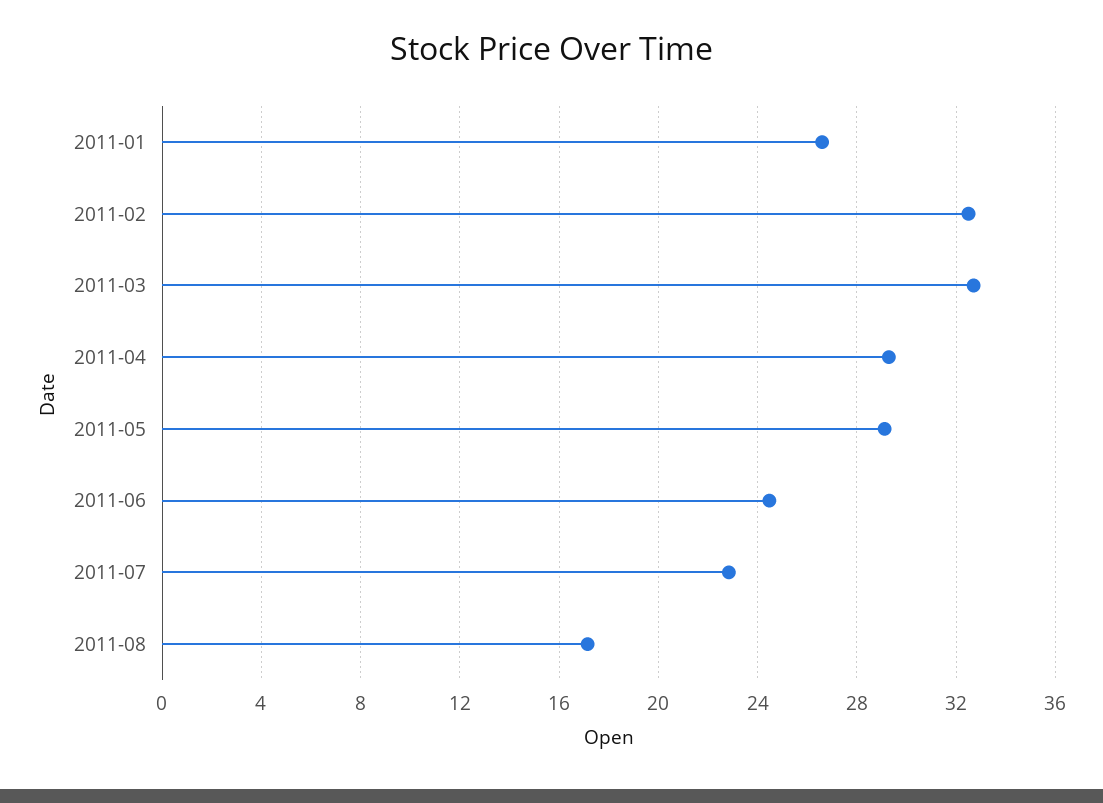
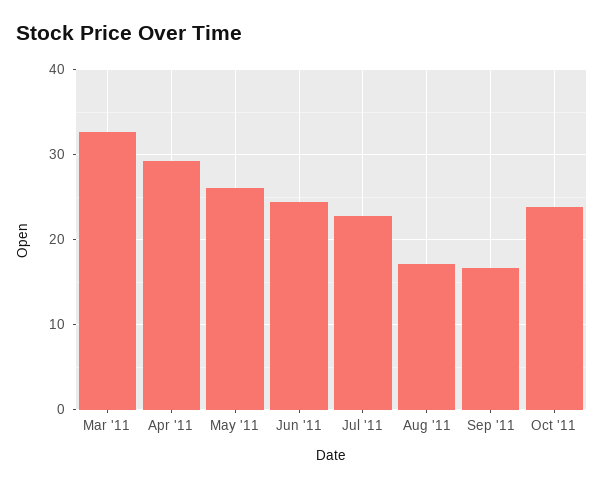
2011-01: 26.5 -> none
2011-02: 32.5 -> none
2011-05: 29 -> 26
Sep '11: none -> 17
Oct '11: none -> 24

